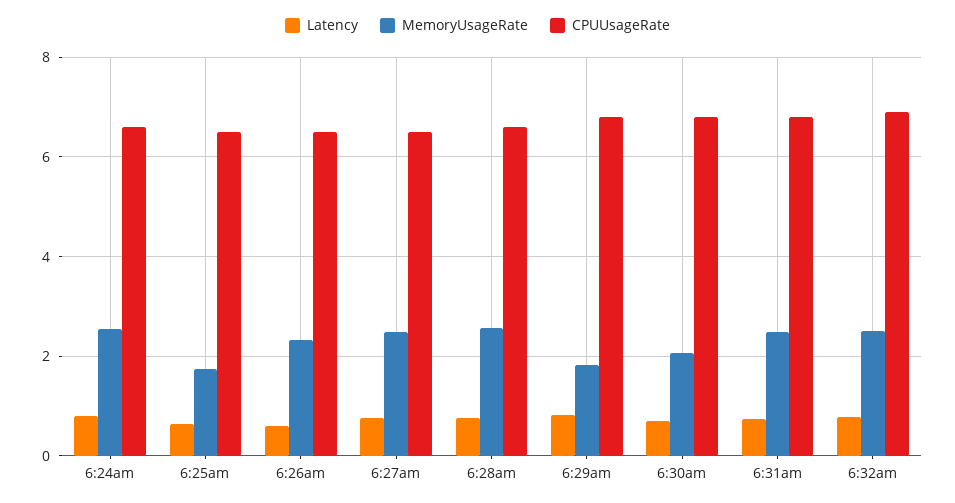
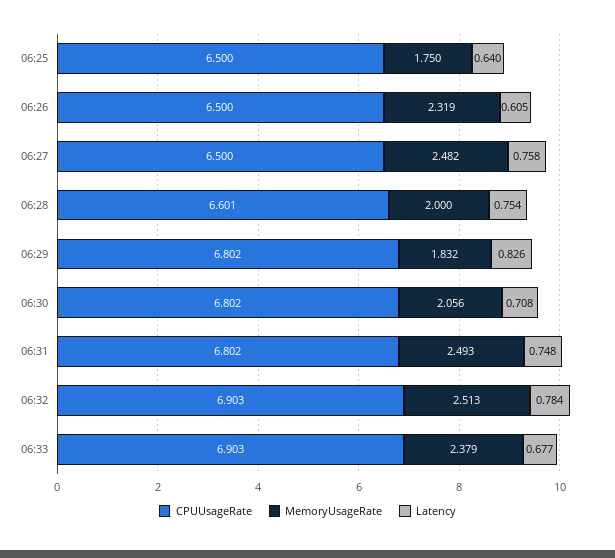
Latency, 6:24am: 0.8 -> none
MemoryUsageRate, 6:24am: 2.6 -> none
CPUUsageRate, 6:24am: 6.6 -> none
MemoryUsageRate, 6:28am: 2.6 -> 2
CPUUsageRate, 06:33: none -> 6.903
MemoryUsageRate, 06:33: none -> 2.379
Latency, 06:33: none -> 0.677

